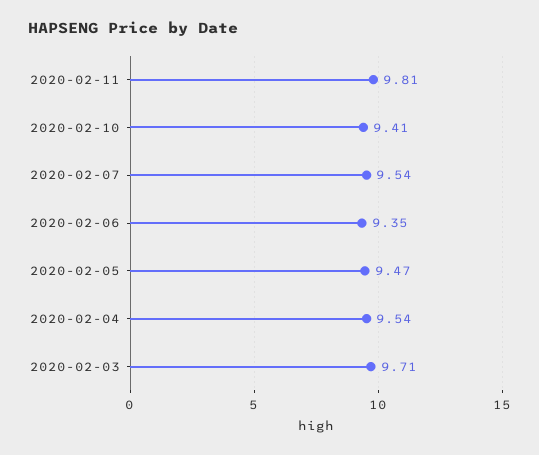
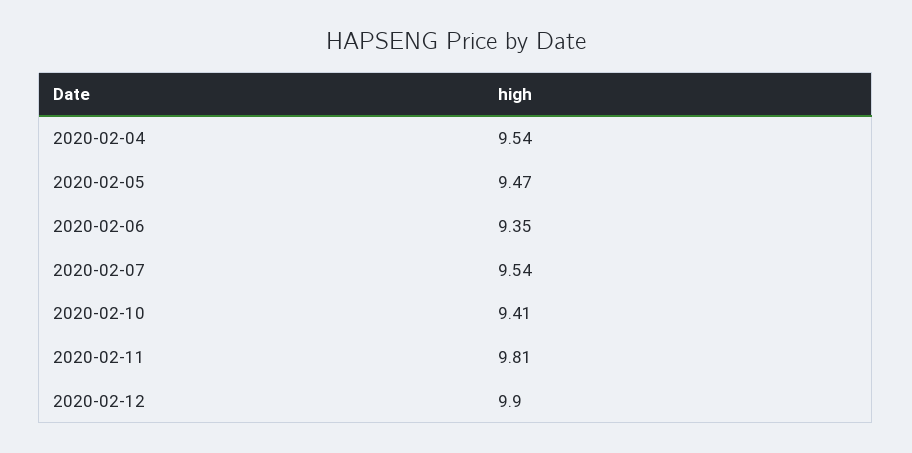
2020-02-03: 9.71 -> none
2020-02-12: none -> 9.9

